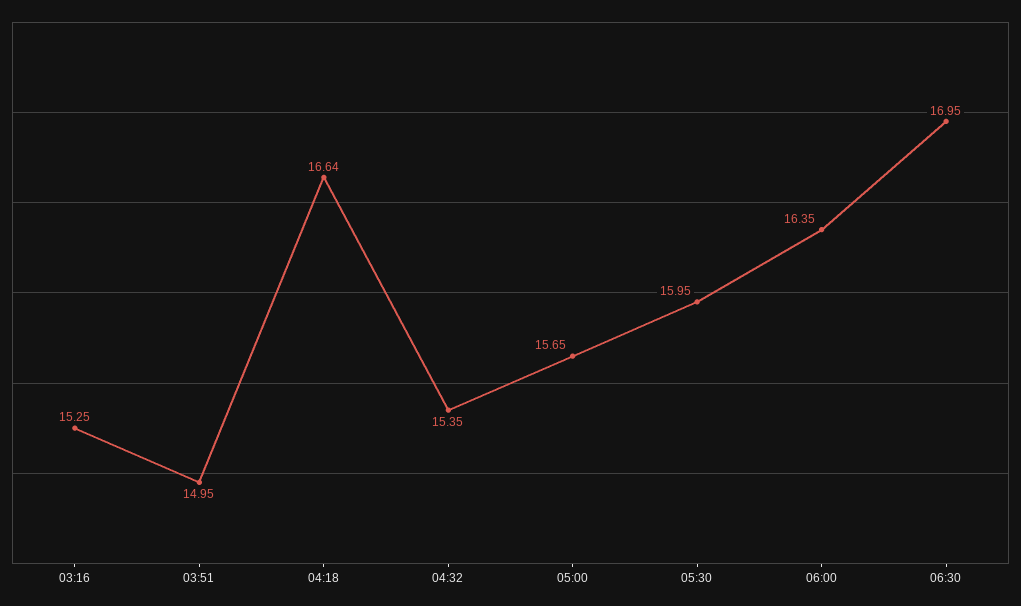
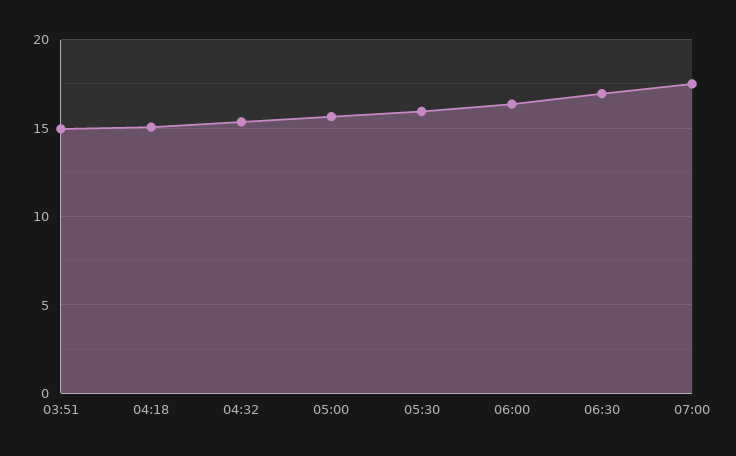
03:16: 15.25 -> none
04:18: 16.64 -> 15
07:00: none -> 17.5

